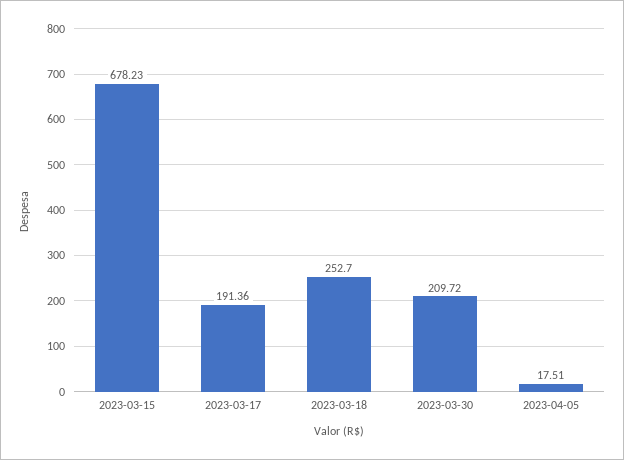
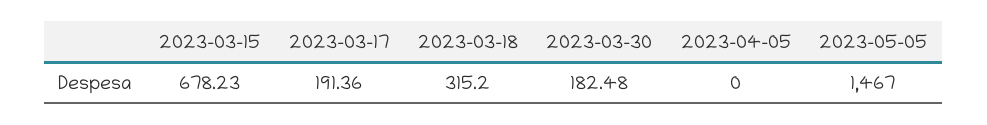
2023-03-18: 252.7 -> 315.2
2023-03-30: 209.72 -> 182.48
2023-04-05: 17.51 -> 0
2023-05-05: none -> 1467

